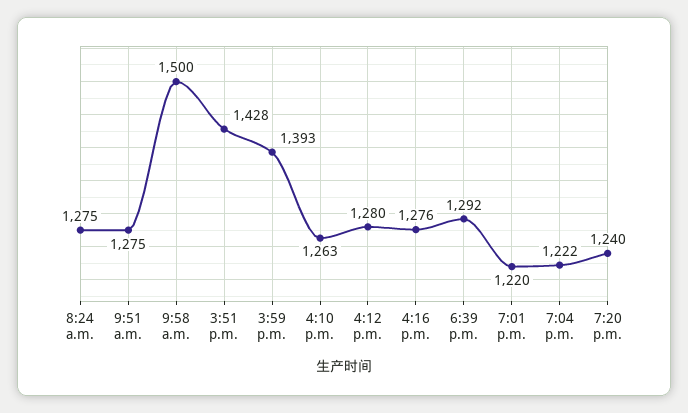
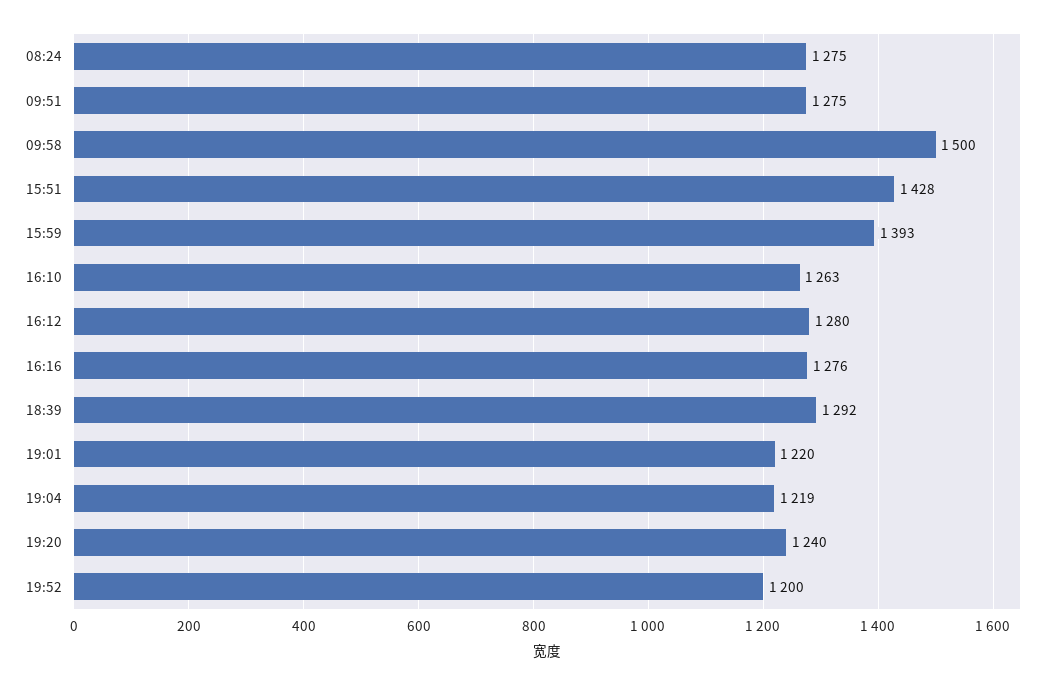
7:04 p.m.: 1222 -> 1219
19:52: none -> 1200

